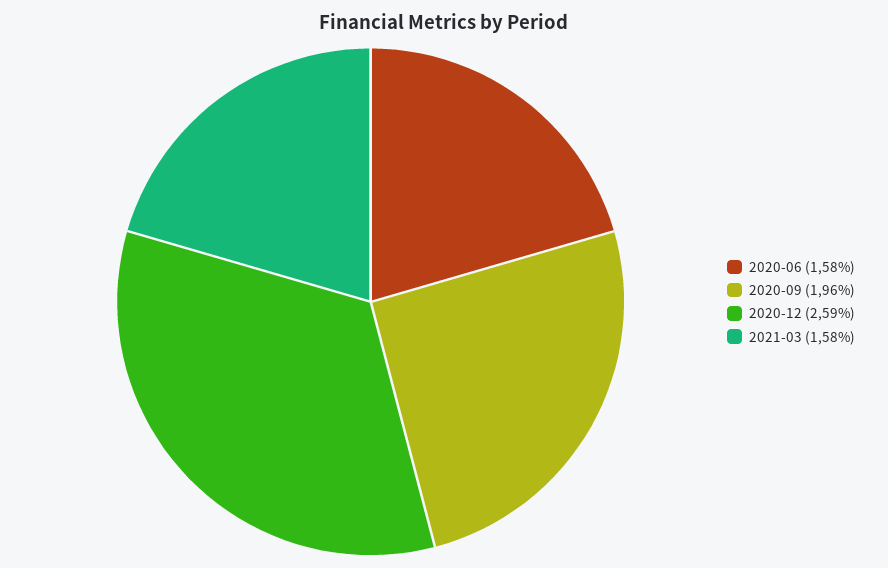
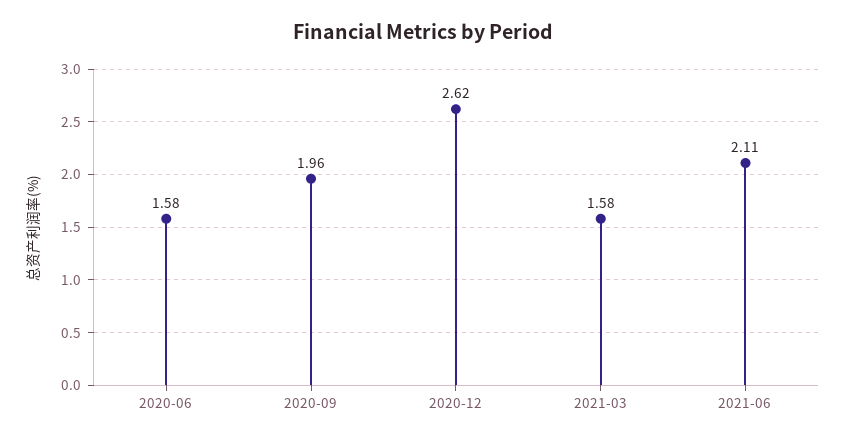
2020-12: 2.59 -> 2.62
2021-06: none -> 2.11

